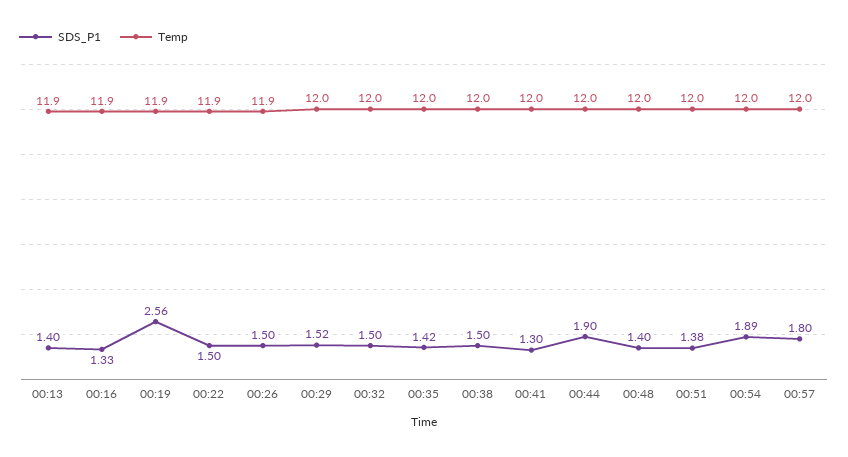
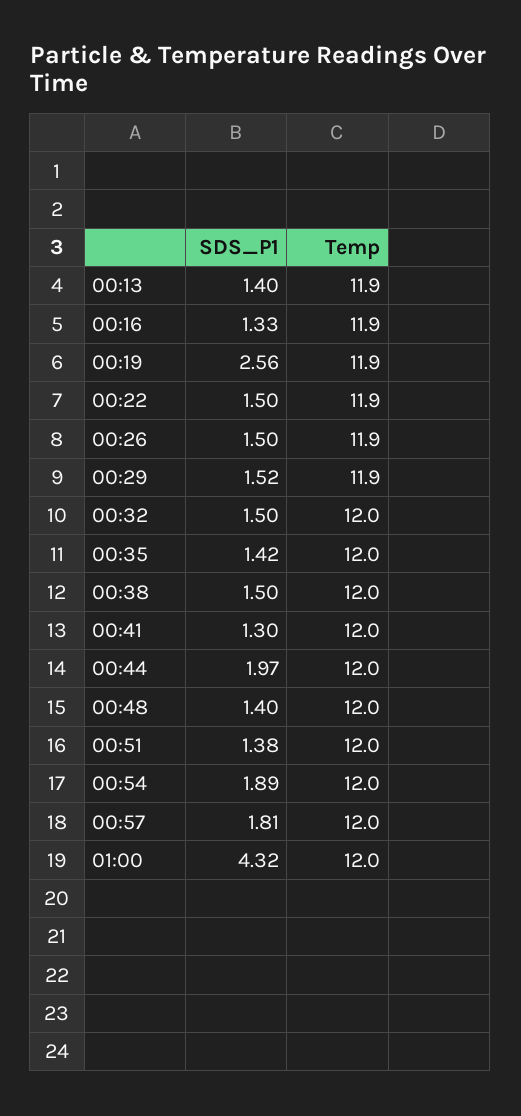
Temp, 00:29: 12 -> 11.9
SDS_P1, 00:44: 1.9 -> 1.97
SDS_P1, 00:57: 1.8 -> 1.81
SDS_P1, 01:00: none -> 4.32
Temp, 01:00: none -> 12

